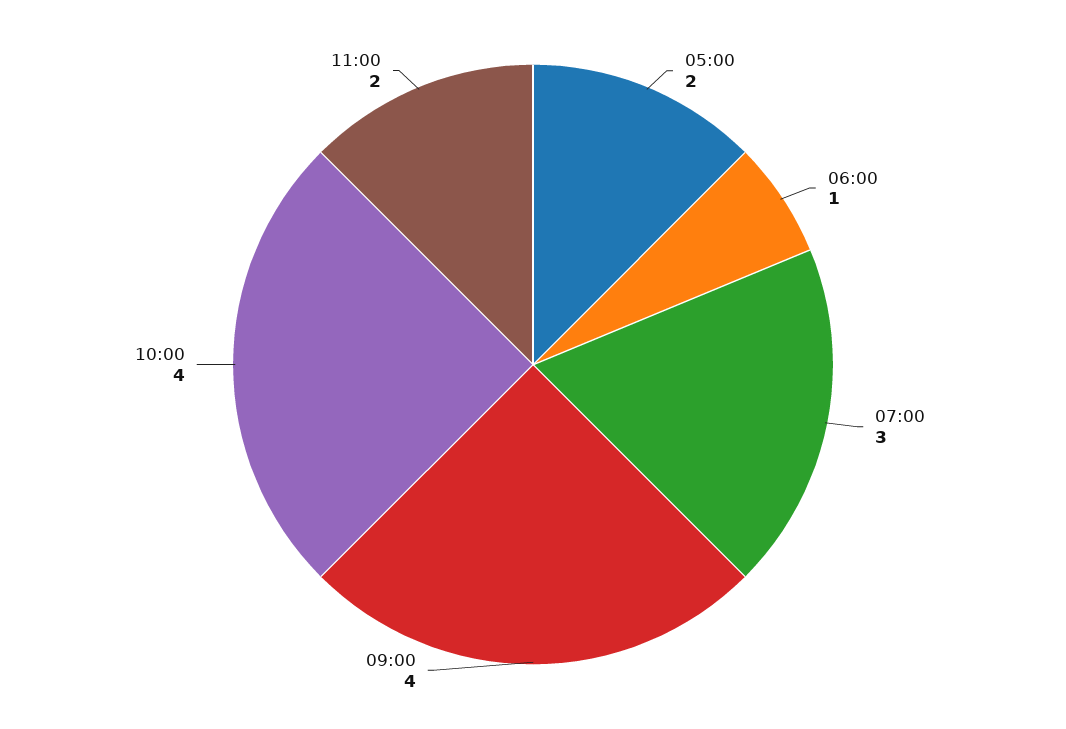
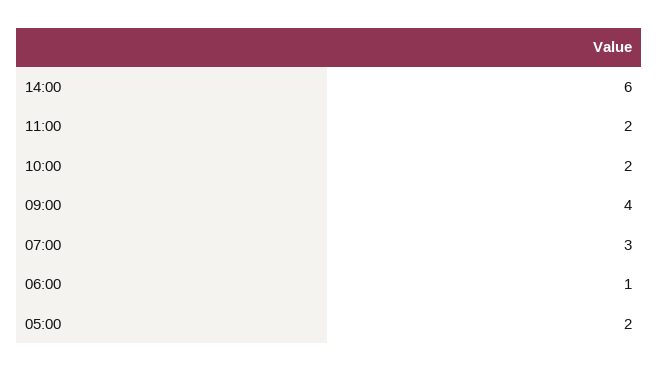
10:00: 4 -> 2
14:00: none -> 6

